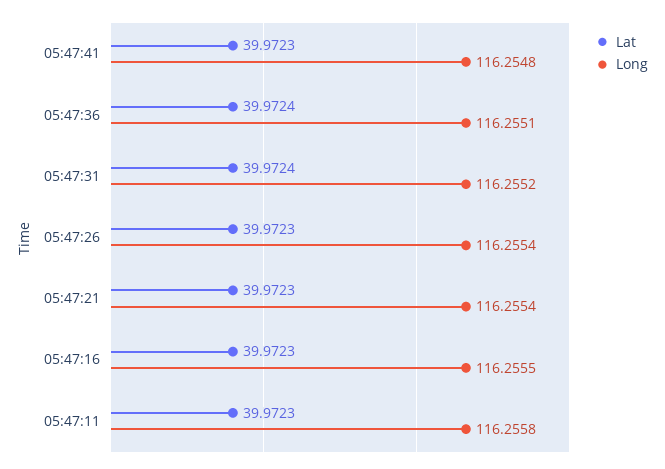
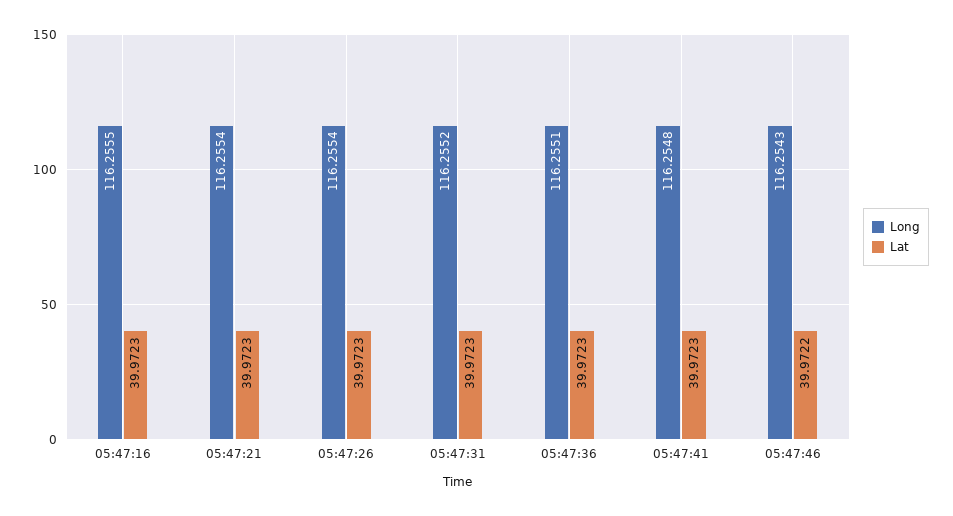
Lat, 05:47:36: 39.9724 -> 39.9723
Lat, 05:47:31: 39.9724 -> 39.9723
Lat, 05:47:11: 39.9723 -> none
Long, 05:47:11: 116.2558 -> none
Long, 05:47:46: none -> 116.2543
Lat, 05:47:46: none -> 39.9722

